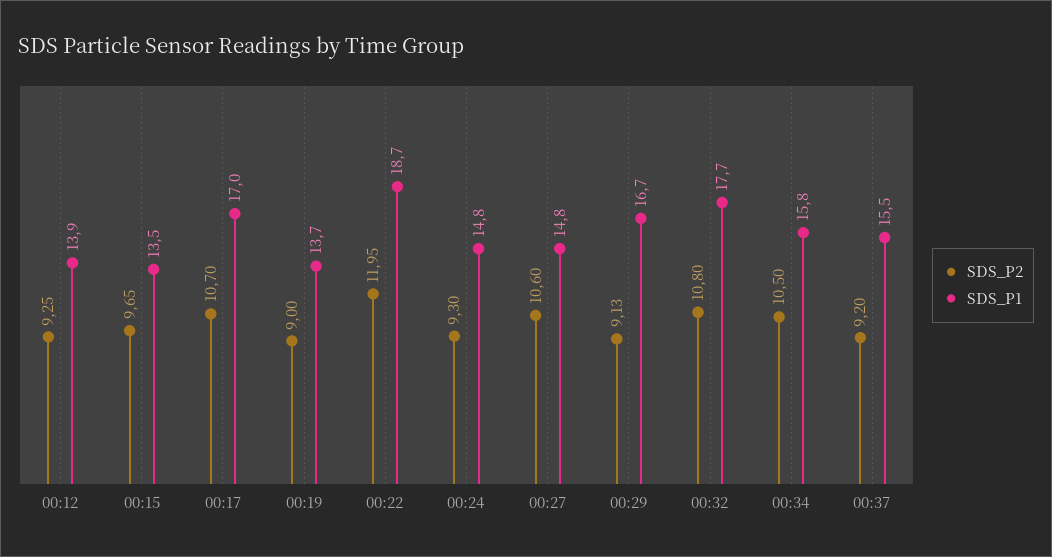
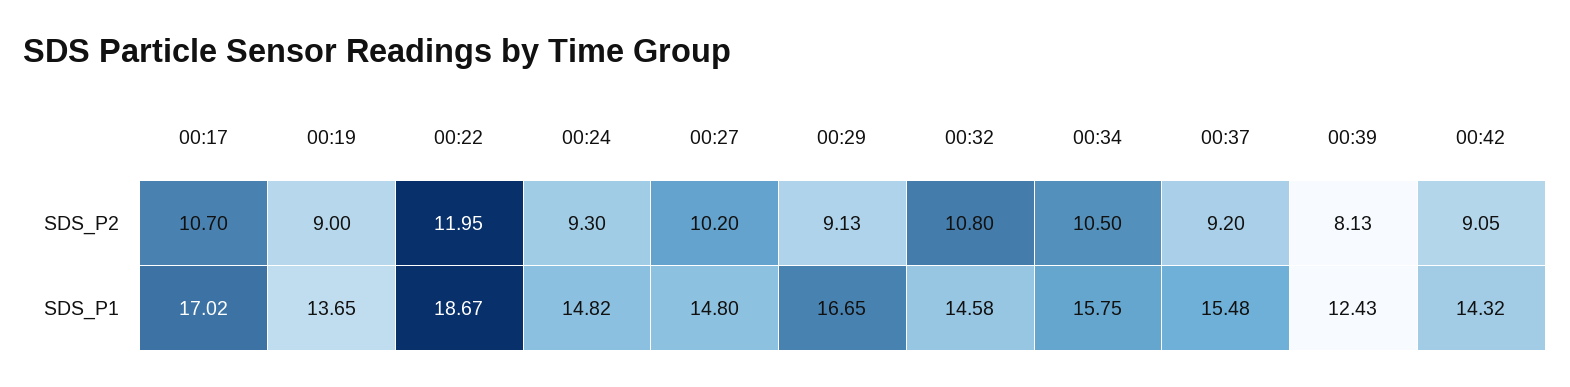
SDS_P2, 00:12: 9.25 -> none
SDS_P1, 00:12: 13.9 -> none
SDS_P2, 00:15: 9.65 -> none
SDS_P1, 00:15: 13.5 -> none
SDS_P2, 00:27: 10.6 -> 10.2
SDS_P1, 00:32: 17.7 -> 14.58
SDS_P2, 00:39: none -> 8.13
SDS_P2, 00:42: none -> 9.05
SDS_P1, 00:39: none -> 12.43
SDS_P1, 00:42: none -> 14.32

